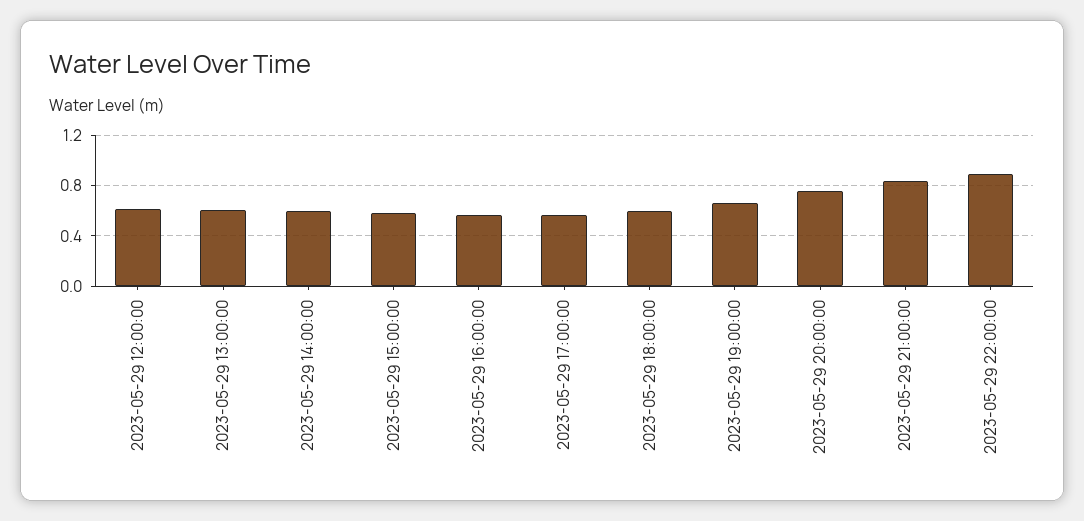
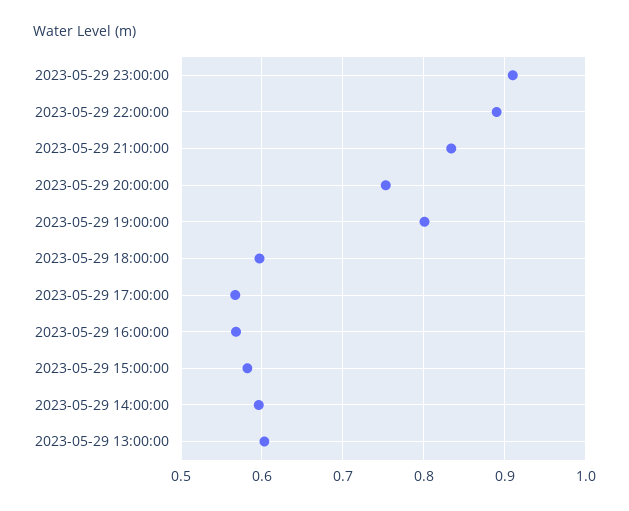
2023-05-29 12:00:00: 0.6 -> none
2023-05-29 19:00:00: 0.65 -> 0.8
2023-05-29 23:00:00: none -> 0.91

